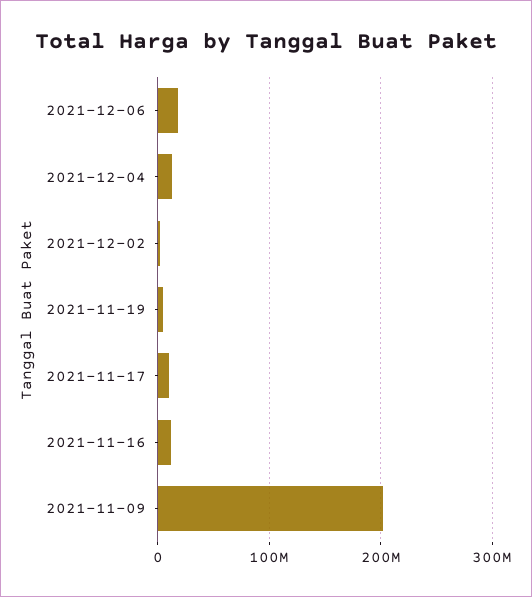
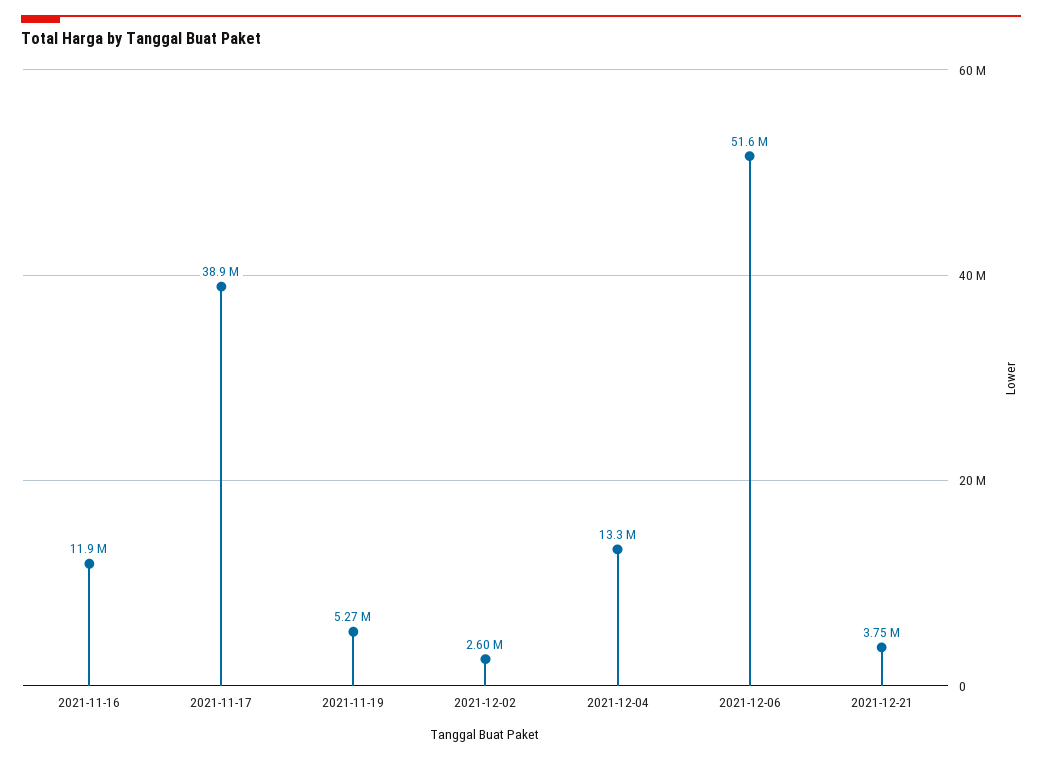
2021-12-06: 20000000 -> 51600000
2021-11-17: 10000000 -> 38900000
2021-11-09: 200000000 -> none
2021-12-21: none -> 3750000

